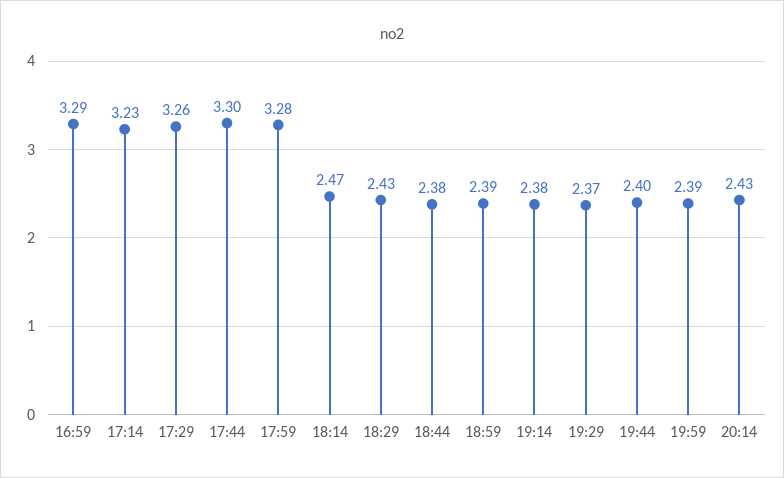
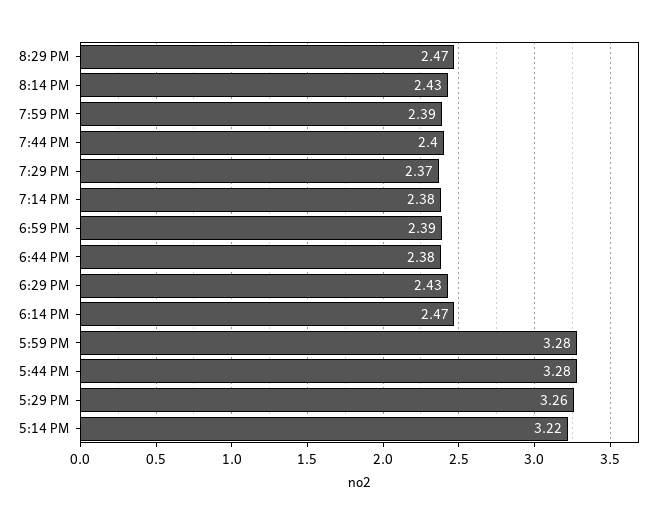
16:59: 3.29 -> none
17:14: 3.23 -> 3.22
17:44: 3.3 -> 3.28
8:29 PM: none -> 2.47

